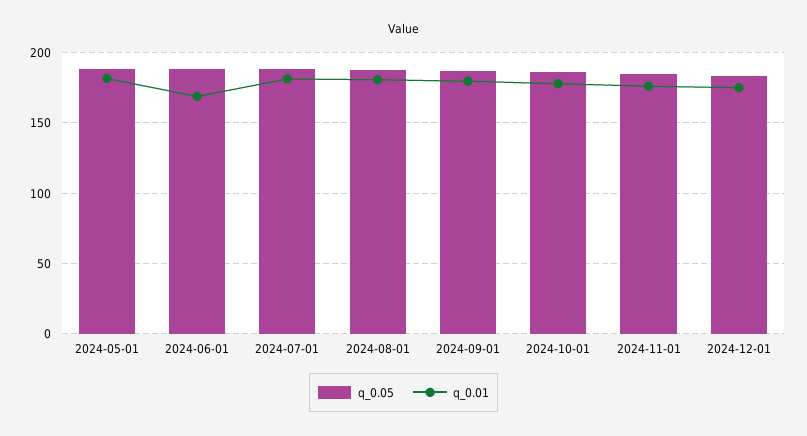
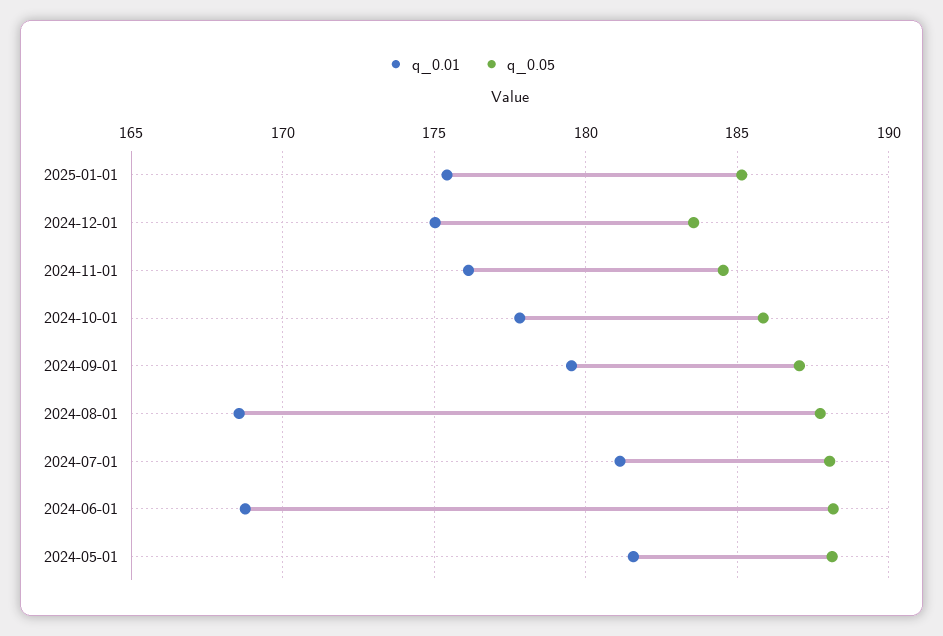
q_0.01, 2024-08-01: 180 -> 168.5
q_0.01, 2025-01-01: none -> 175.5
q_0.05, 2025-01-01: none -> 185

